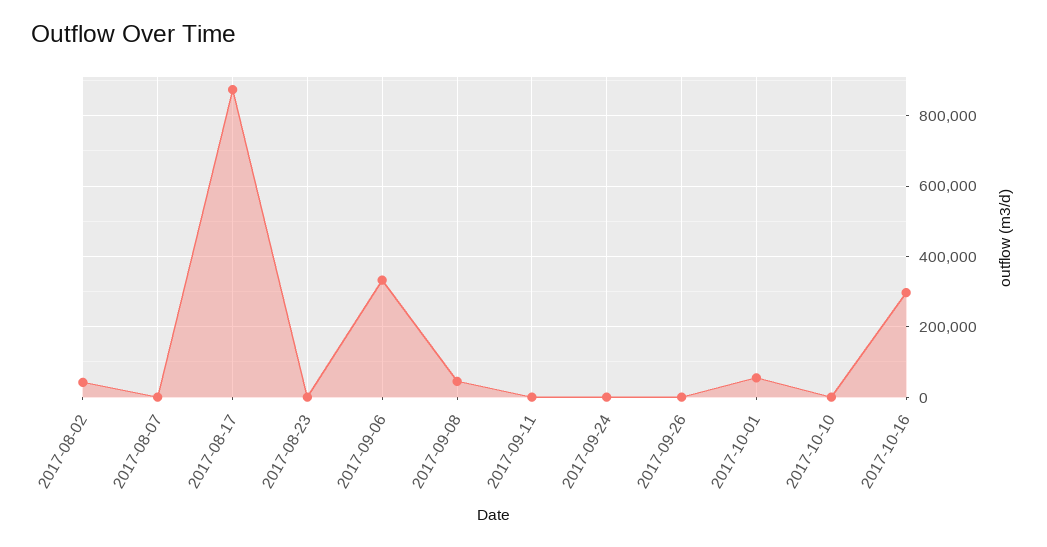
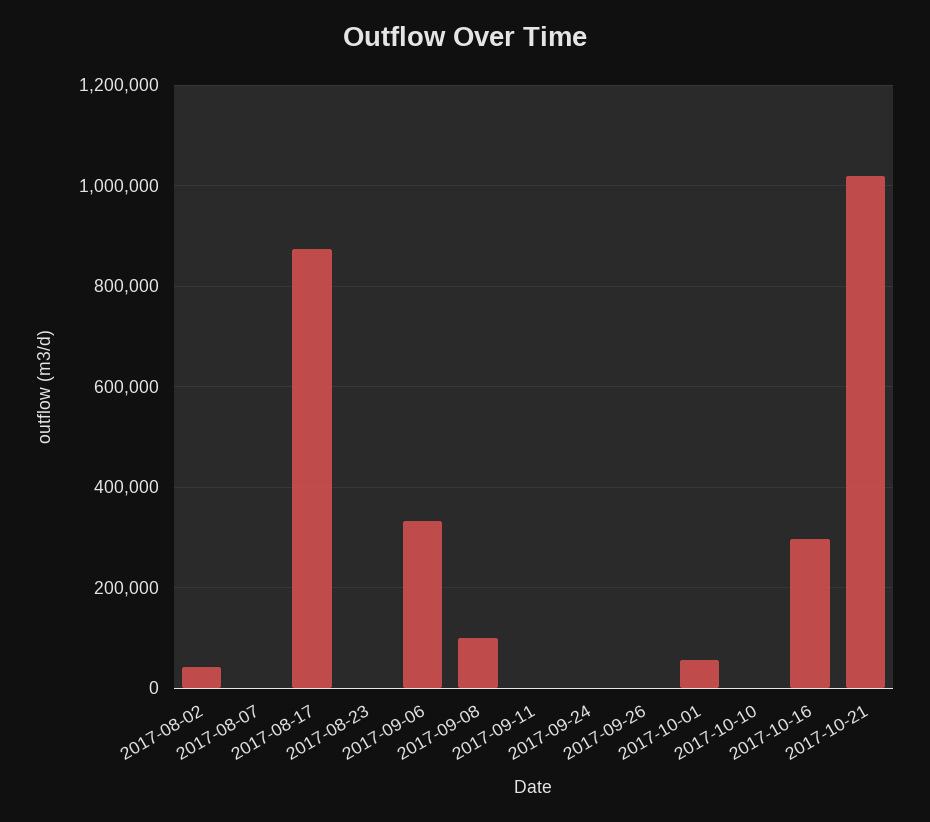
2017-09-08: 40000 -> 100000
2017-10-21: none -> 1020000

